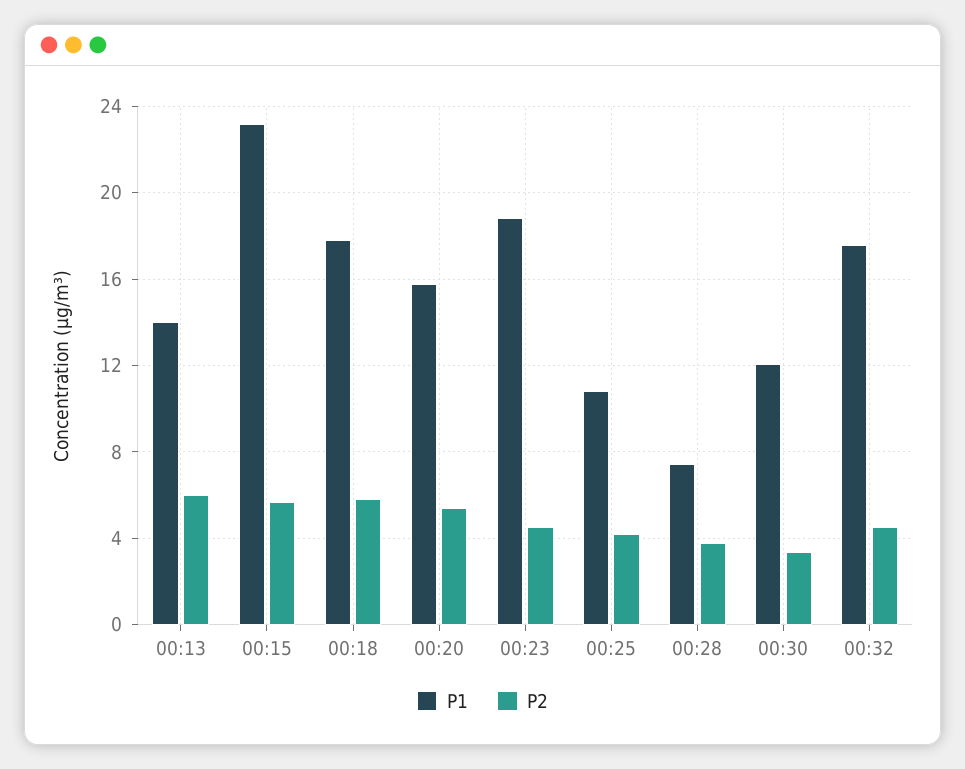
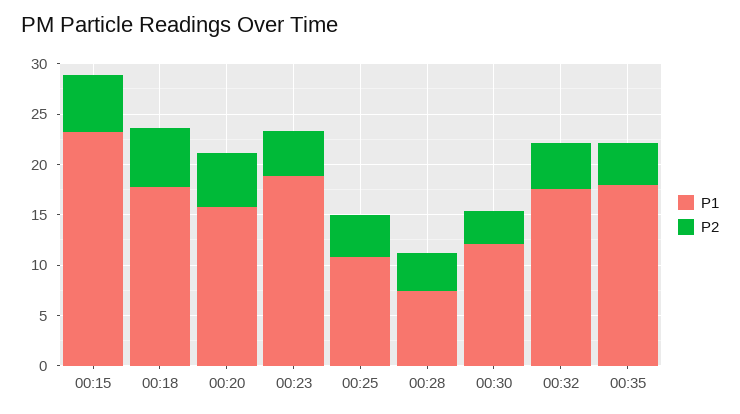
P1, 00:13: 14 -> none
P2, 00:13: 6 -> none
P1, 00:35: none -> 18
P2, 00:35: none -> 4

